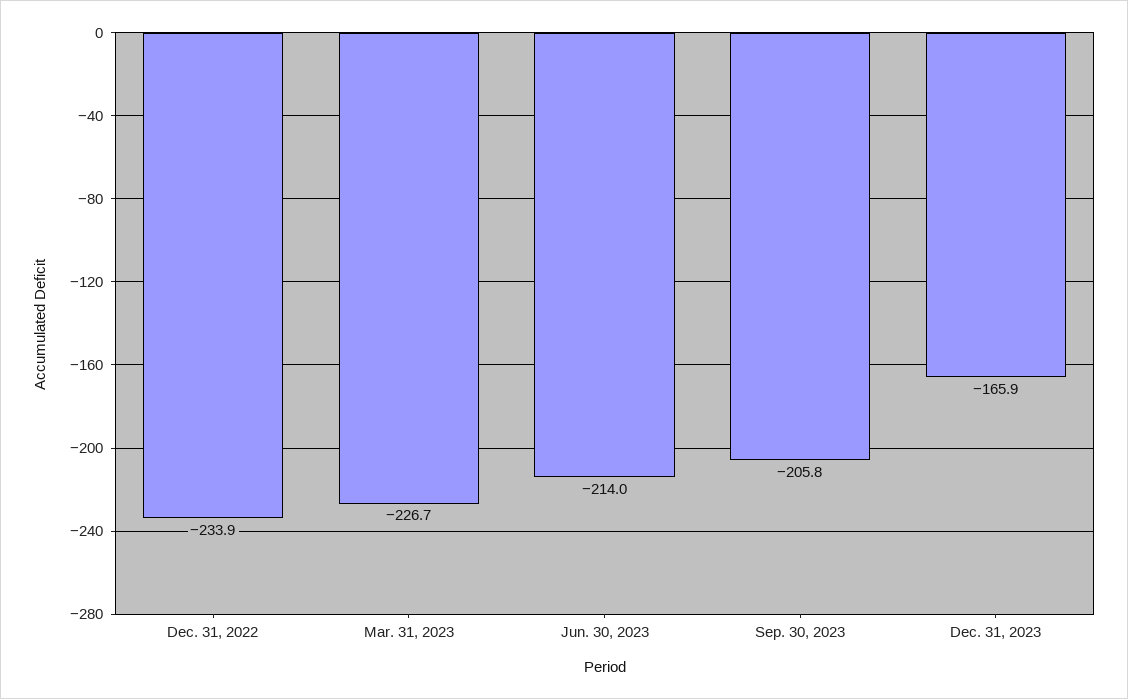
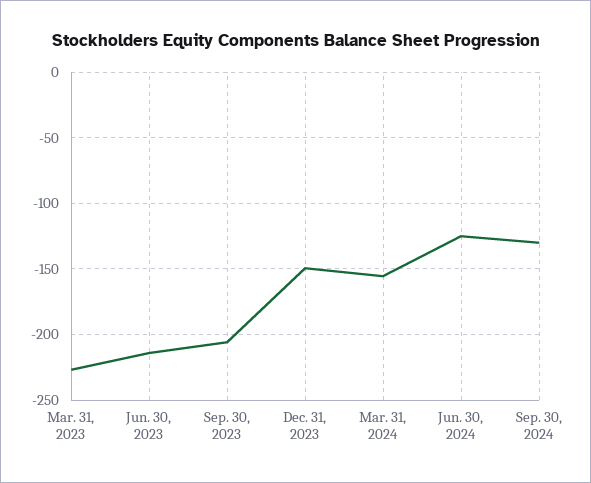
Dec. 31, 2022: -233.9 -> none
Dec. 31, 2023: -165.9 -> -150
Mar. 31, 2024: none -> -155
Jun. 30, 2024: none -> -125
Sep. 30, 2024: none -> -130

